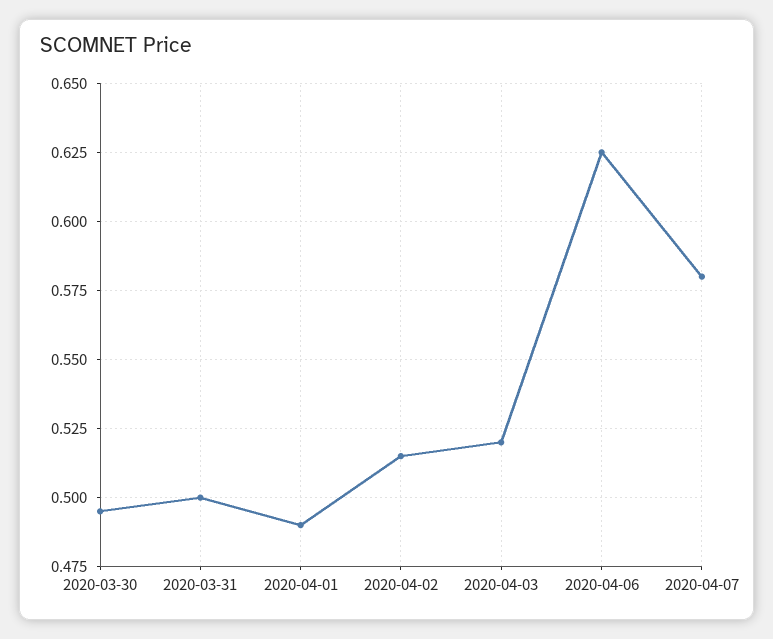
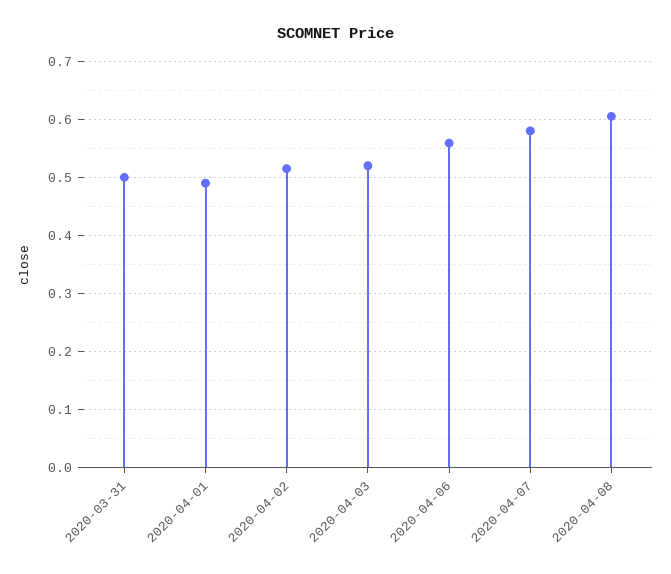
2020-03-30: 0.495 -> none
2020-04-06: 0.625 -> 0.56
2020-04-08: none -> 0.6

